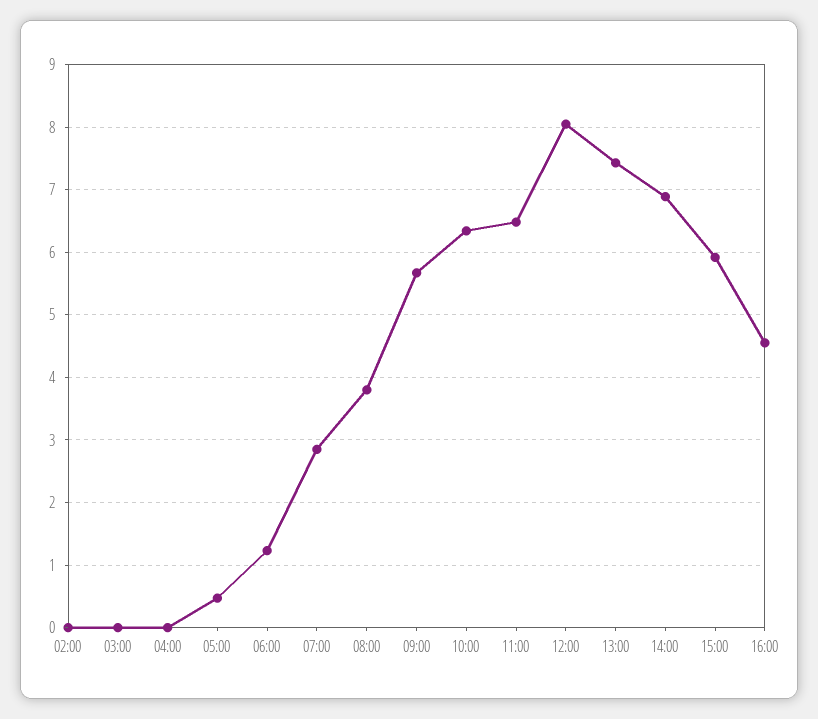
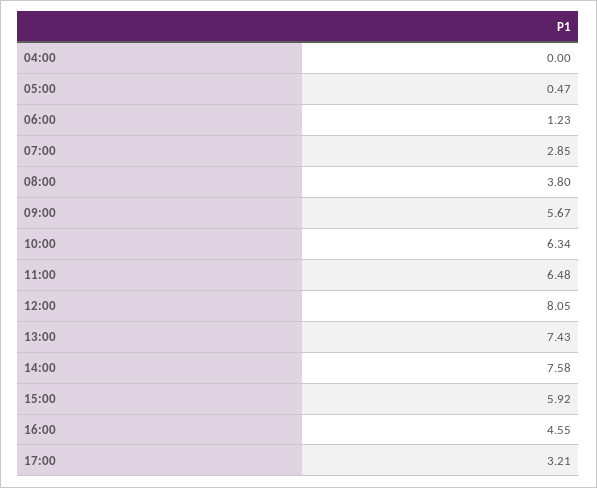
02:00: 0 -> none
03:00: 0 -> none
14:00: 6.9 -> 7.58
17:00: none -> 3.21

